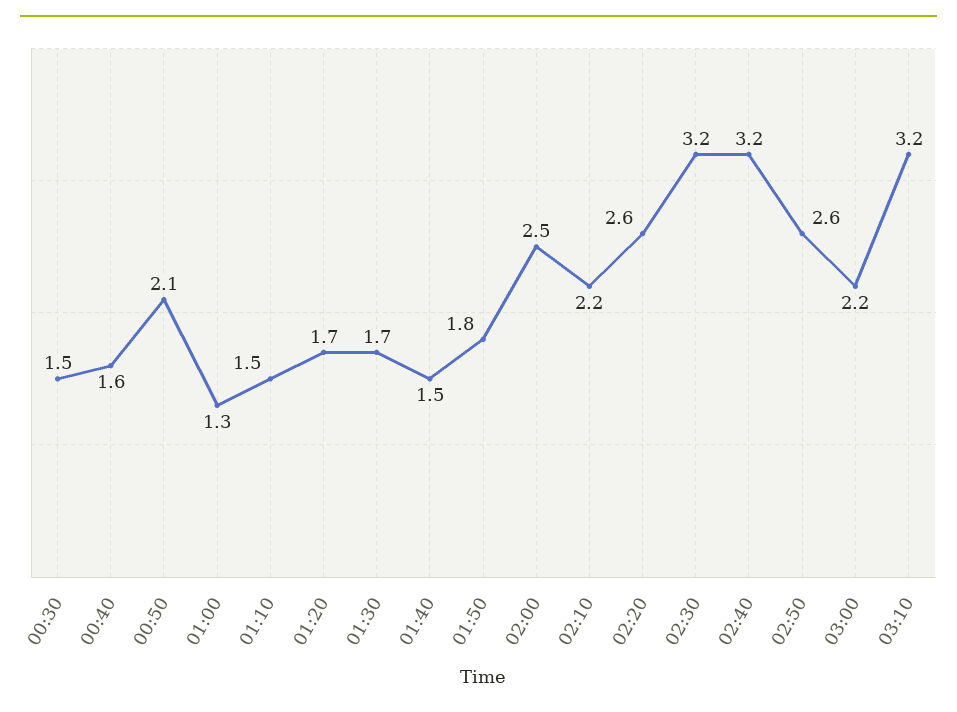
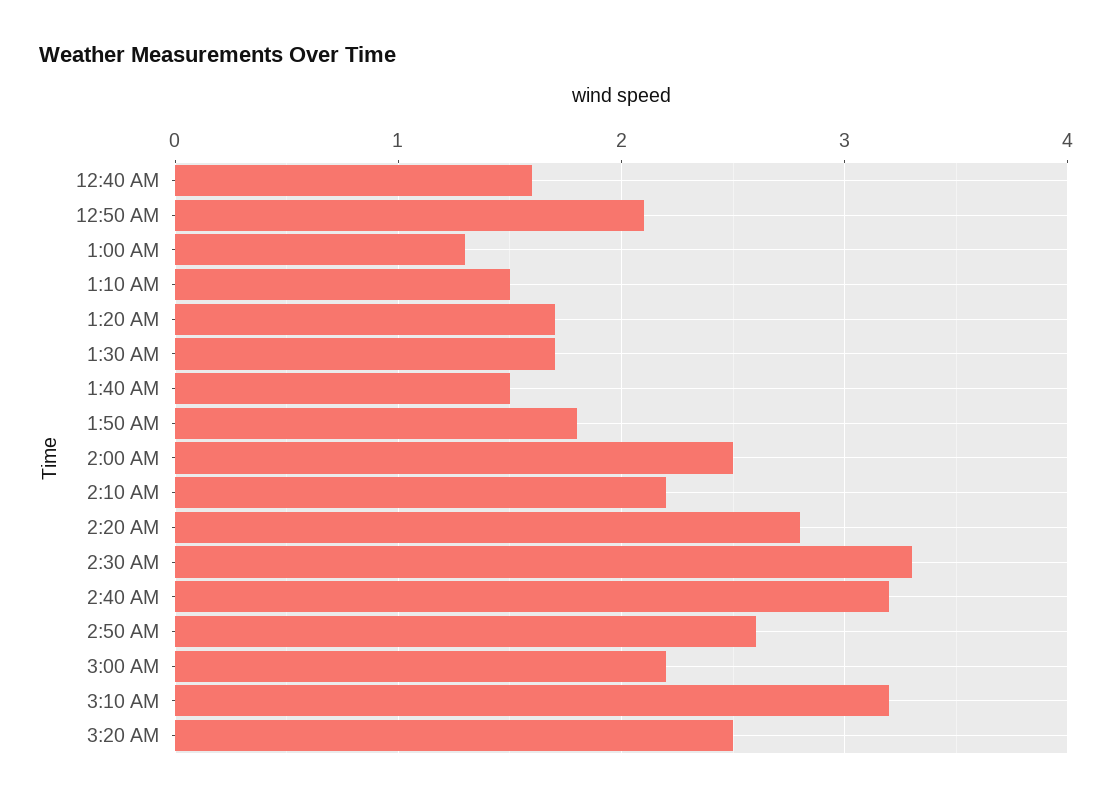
00:30: 1.5 -> none
02:20: 2.6 -> 2.8
02:30: 3.2 -> 3.3
3:20 AM: none -> 2.5

